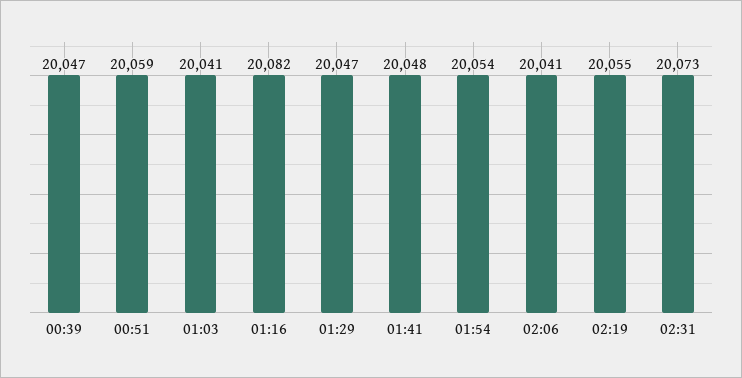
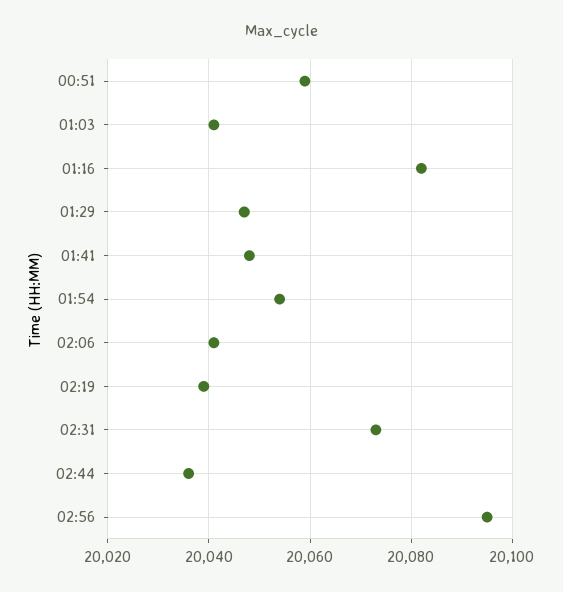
00:39: 20047 -> none
02:19: 20055 -> 20040
02:44: none -> 20035
02:56: none -> 20095

